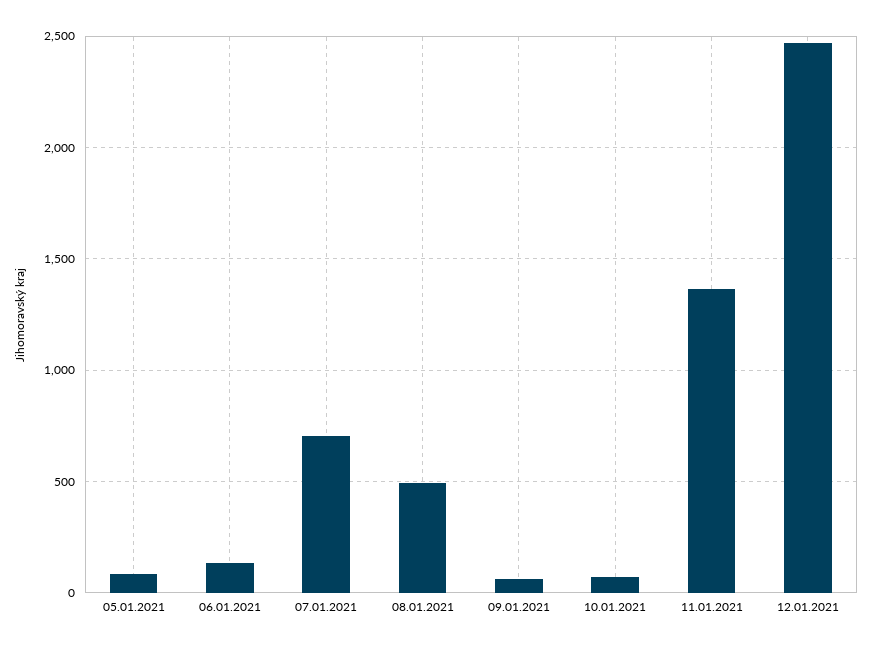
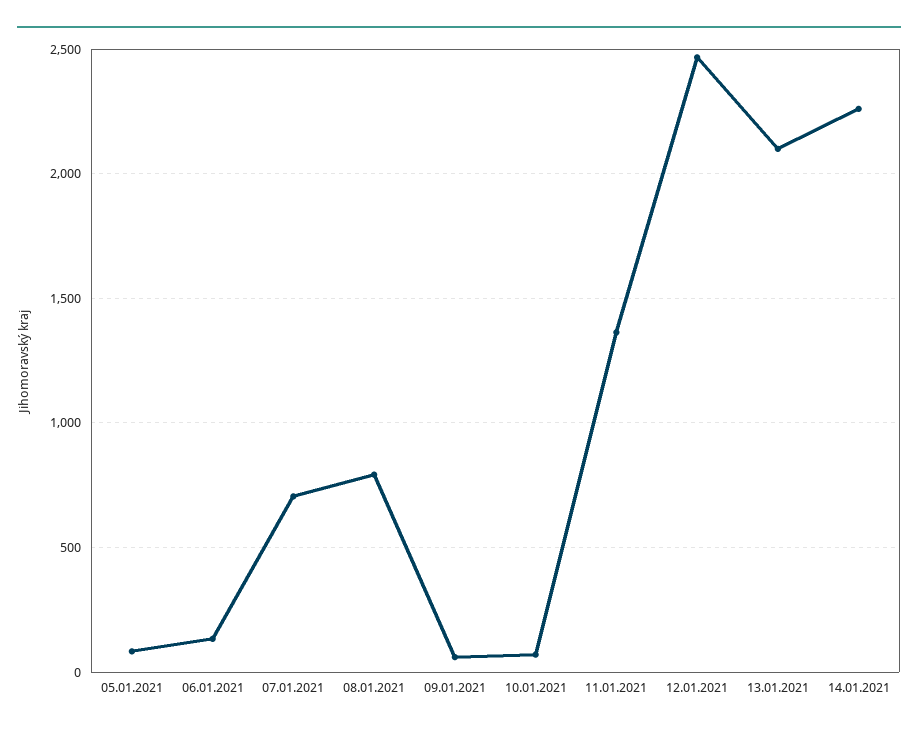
08.01.2021: 500 -> 800
13.01.2021: none -> 2100
14.01.2021: none -> 2250

